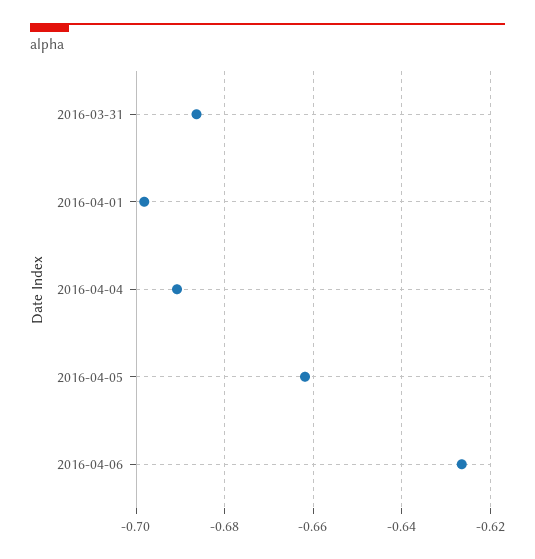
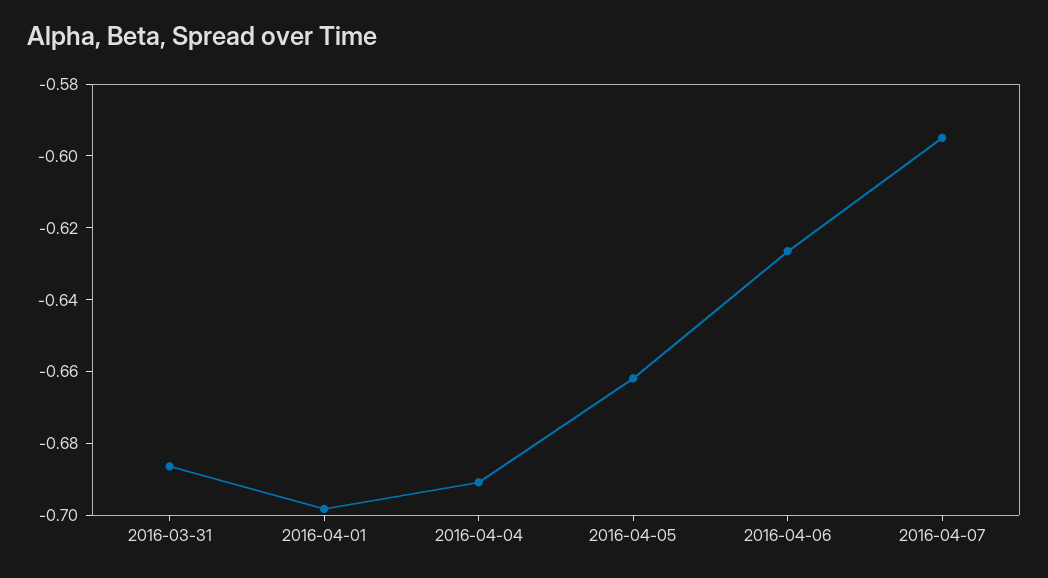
2016-04-07: none -> -0.595

